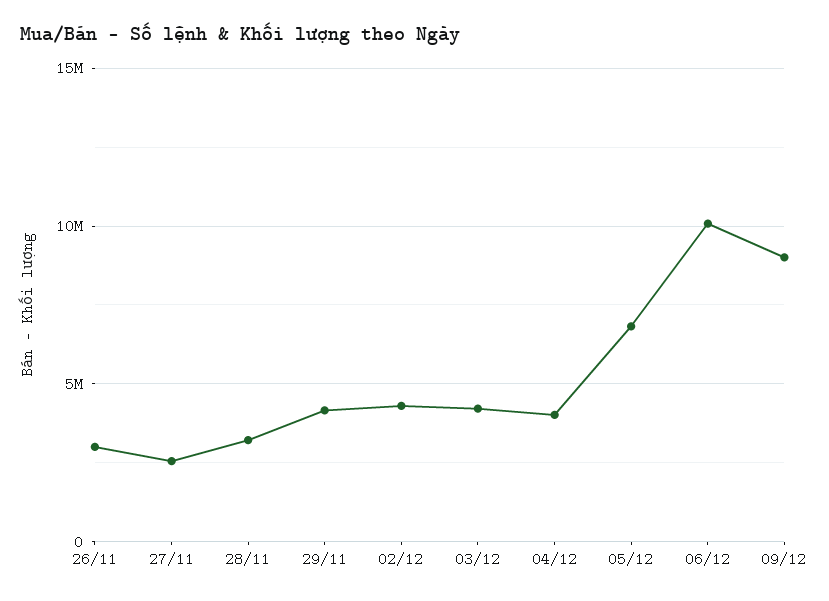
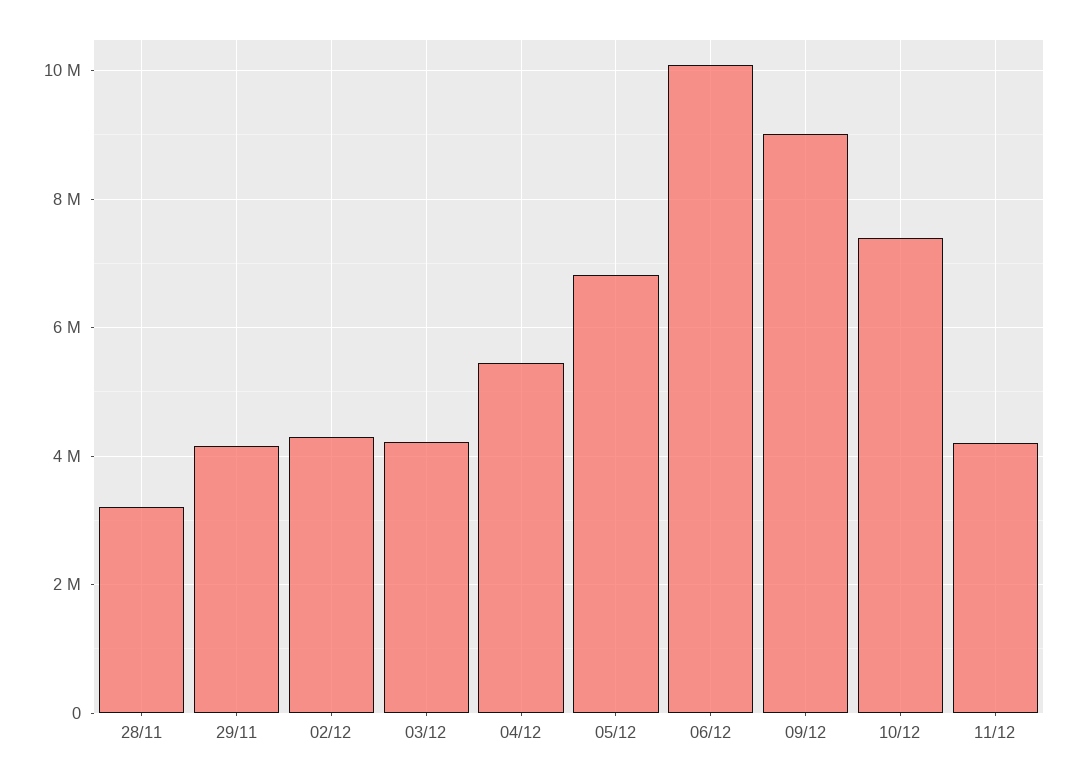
26/11: 3000000 -> none
27/11: 2500000 -> none
04/12: 4000000 -> 5400000
10/12: none -> 7400000
11/12: none -> 4200000

